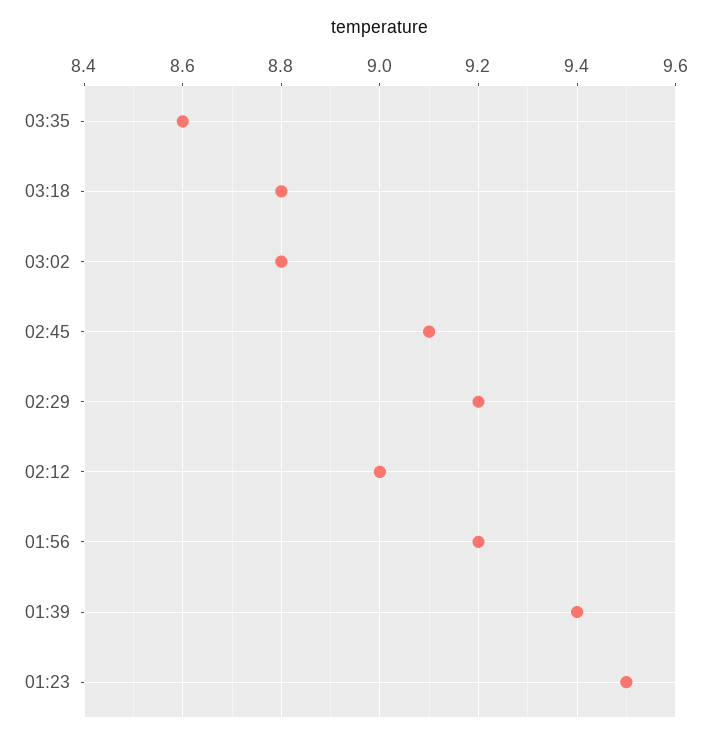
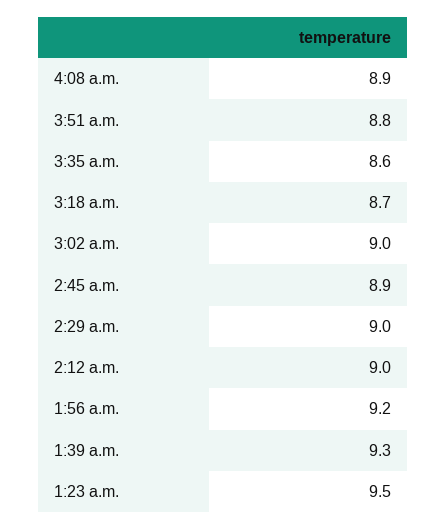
03:18: 8.8 -> 8.7
03:02: 8.8 -> 9
02:45: 9.1 -> 8.9
02:29: 9.2 -> 9
01:39: 9.4 -> 9.3
4:08 a.m.: none -> 8.9
3:51 a.m.: none -> 8.8

